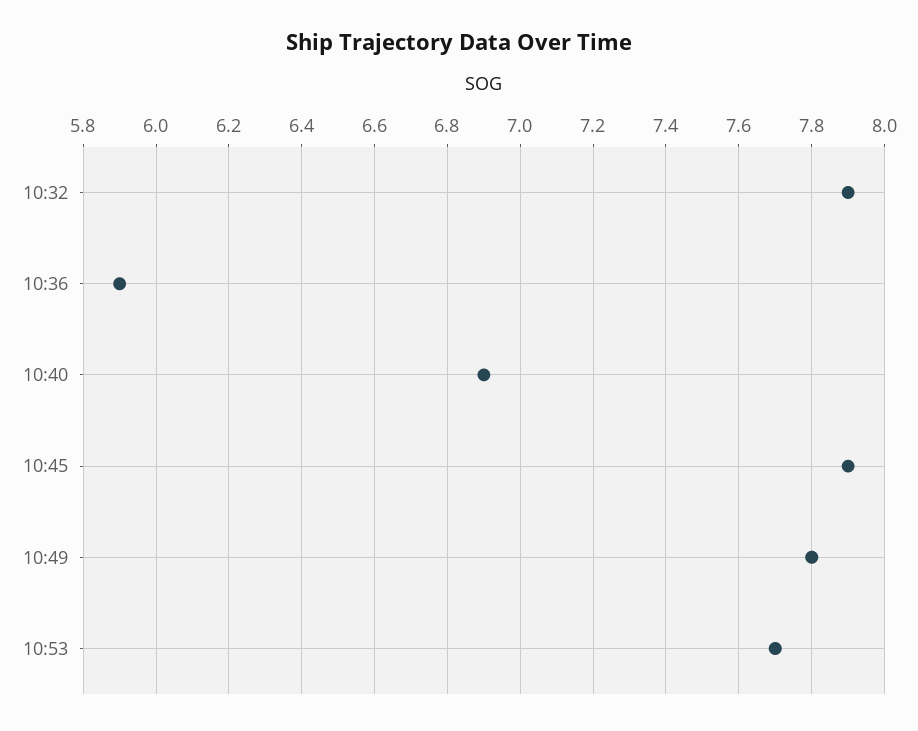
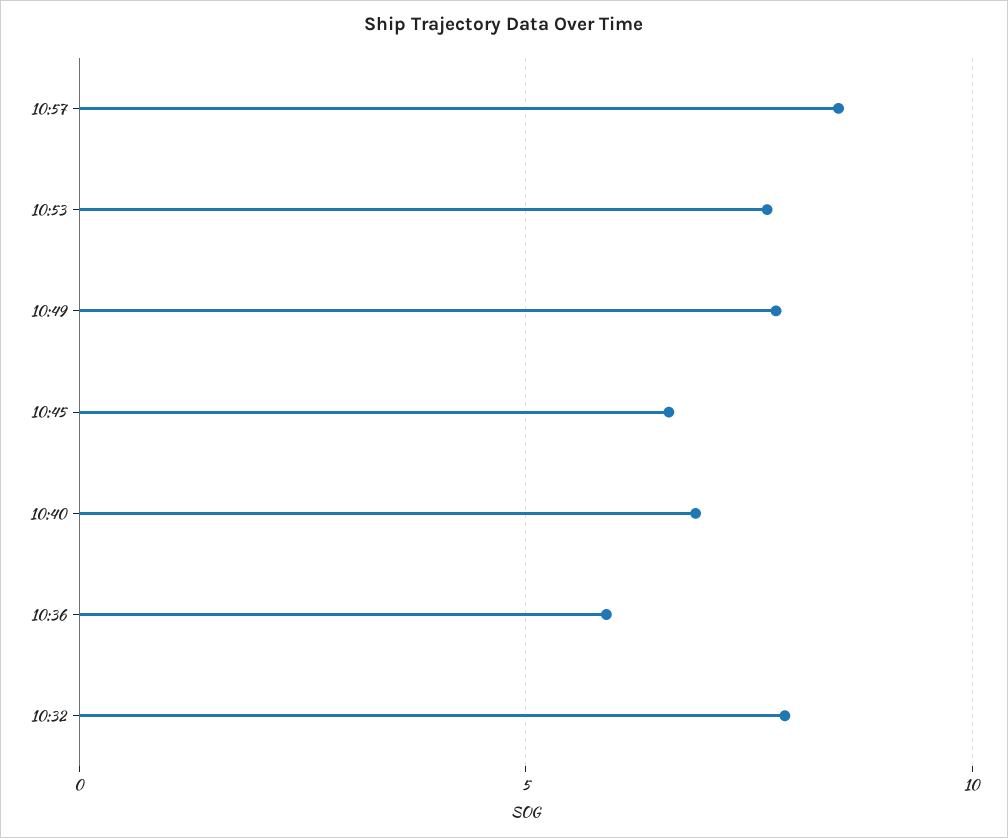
10:45: 7.9 -> 6.5
10:57: none -> 8.5

